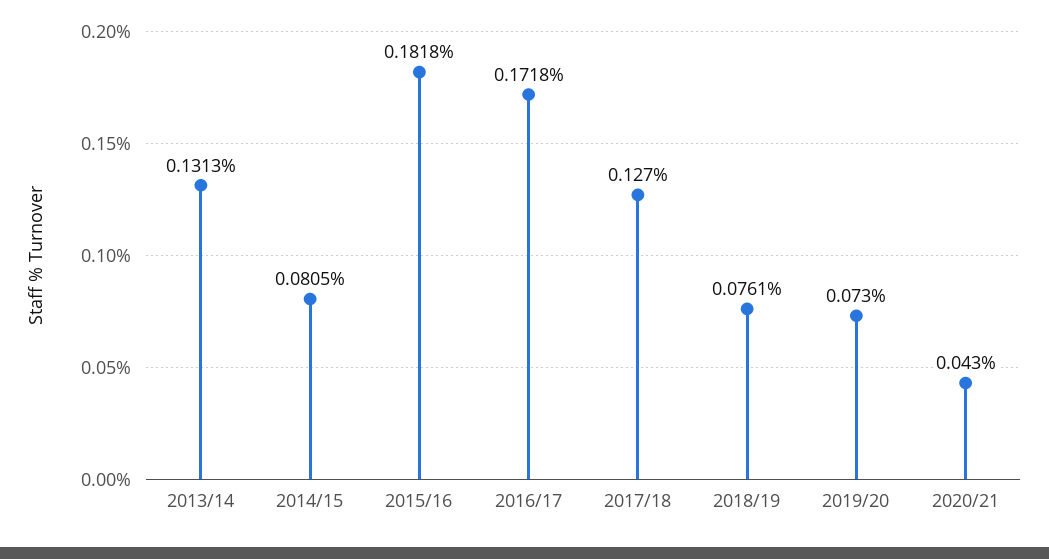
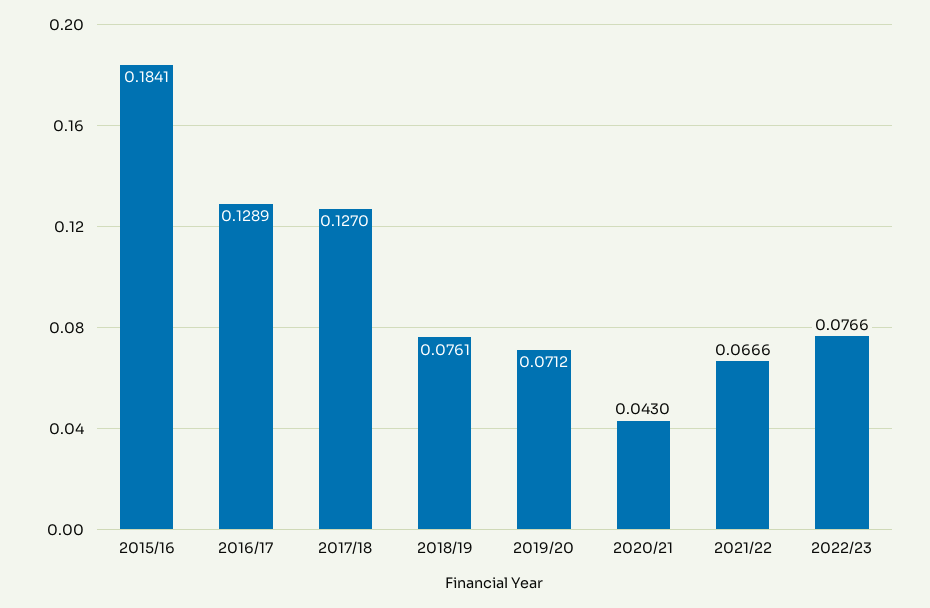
2013/14: 0.1313 -> none
2014/15: 0.0805 -> none
2015/16: 0.1818 -> 0.1841
2016/17: 0.1718 -> 0.1289
2019/20: 0.073 -> 0.0712
2021/22: none -> 0.0666
2022/23: none -> 0.0766

